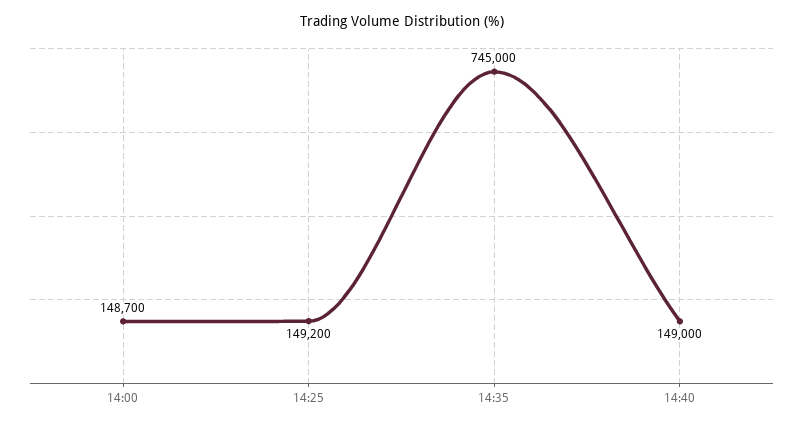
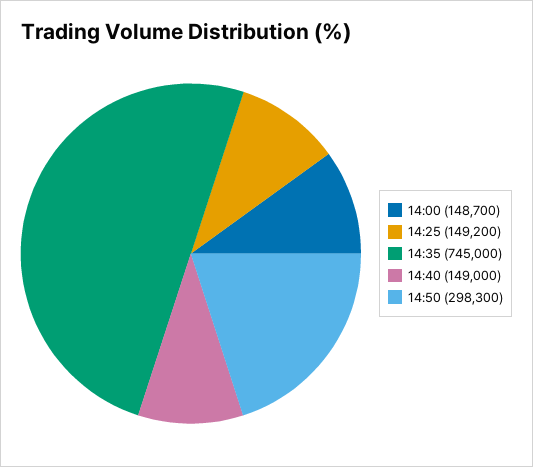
14:50: none -> 298300

